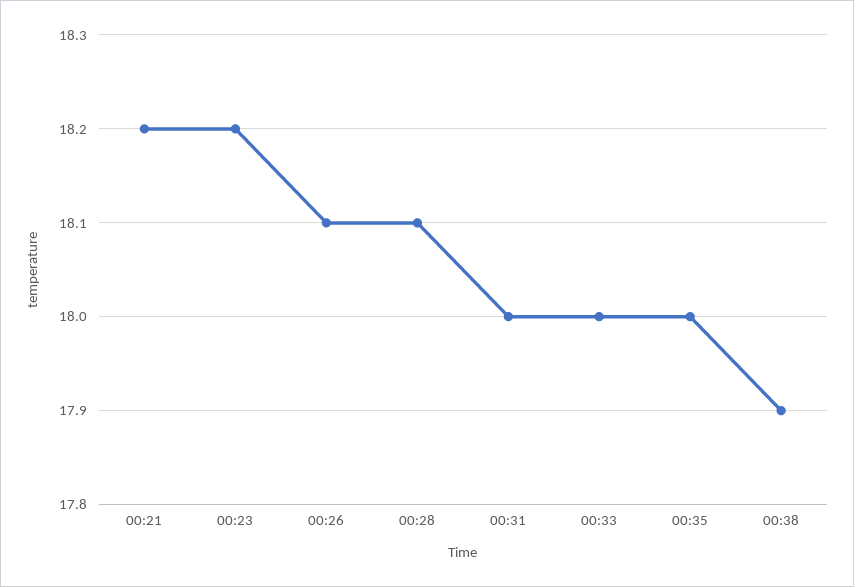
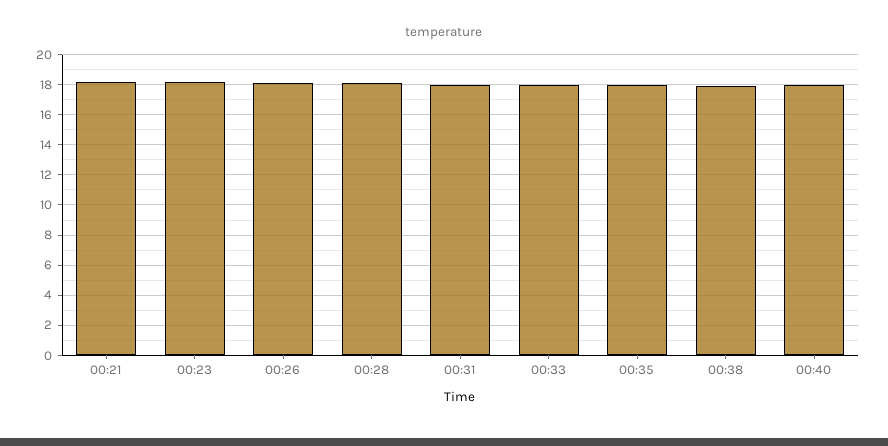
00:40: none -> 18

